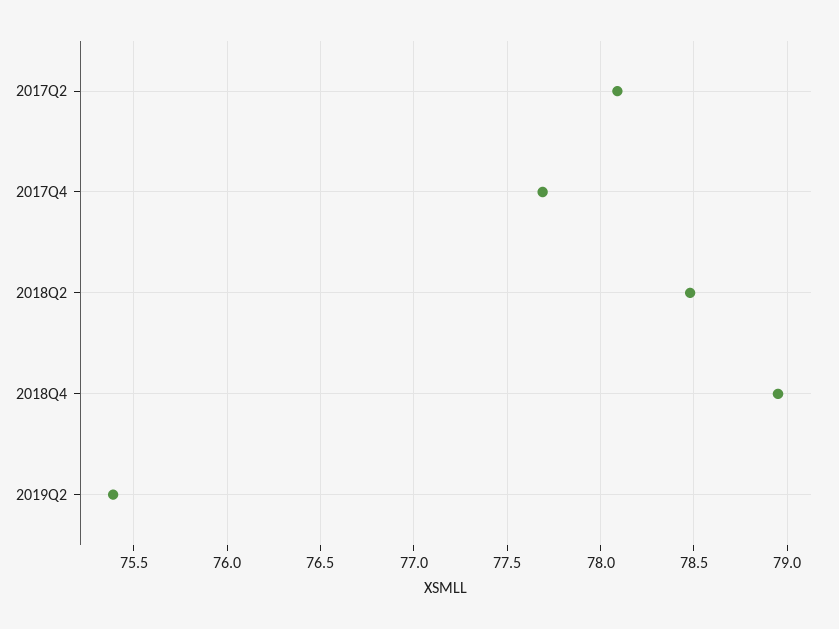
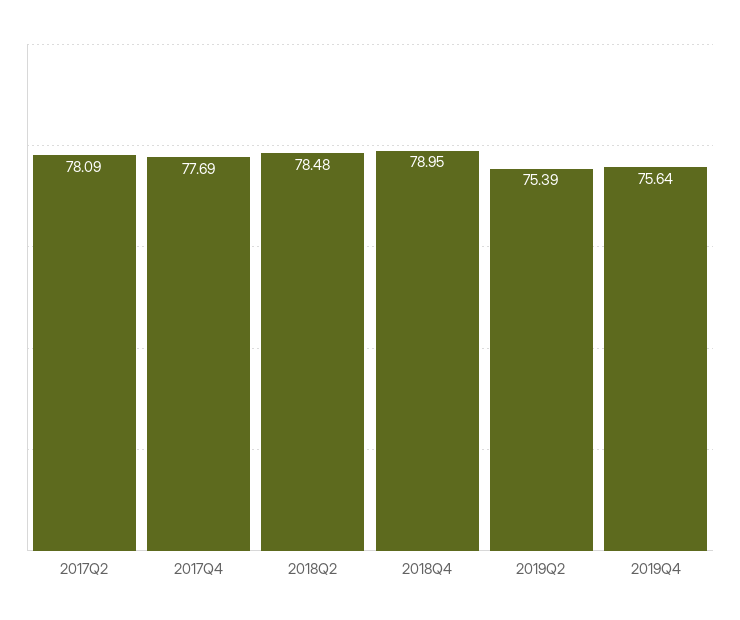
2019Q4: none -> 75.64

